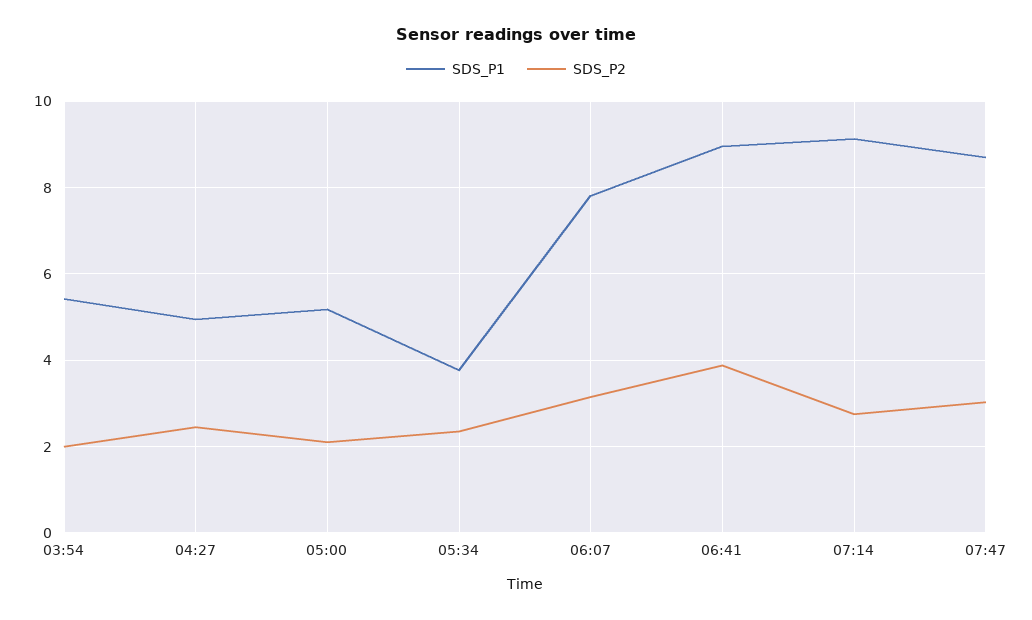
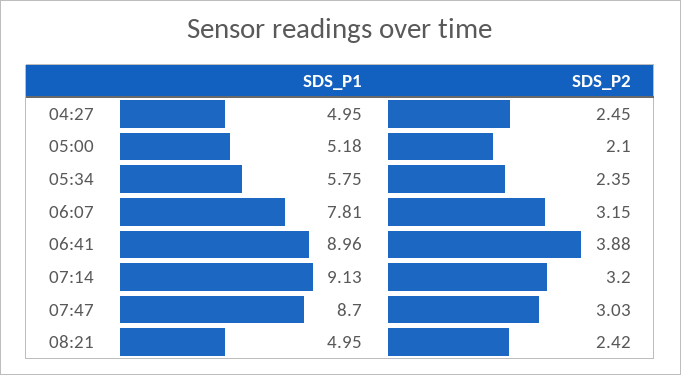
SDS_P1, 03:54: 5.4 -> none
SDS_P2, 03:54: 2 -> none
SDS_P1, 05:34: 3.8 -> 5.75
SDS_P2, 07:14: 2.8 -> 3.2
SDS_P1, 08:21: none -> 4.95
SDS_P2, 08:21: none -> 2.42

